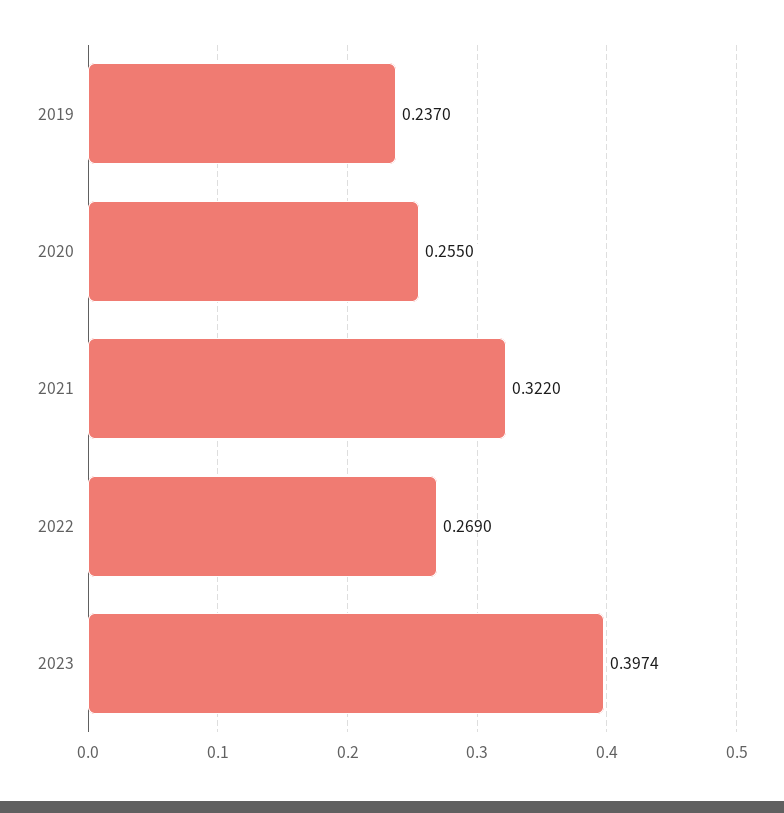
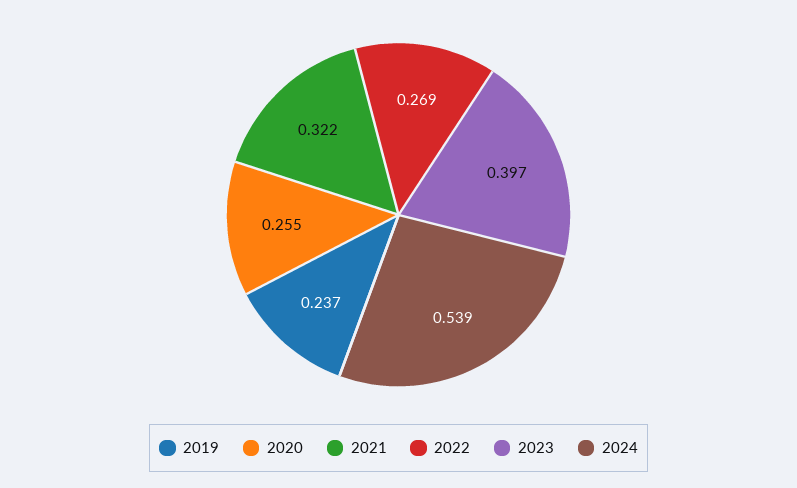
2024: none -> 0.539

